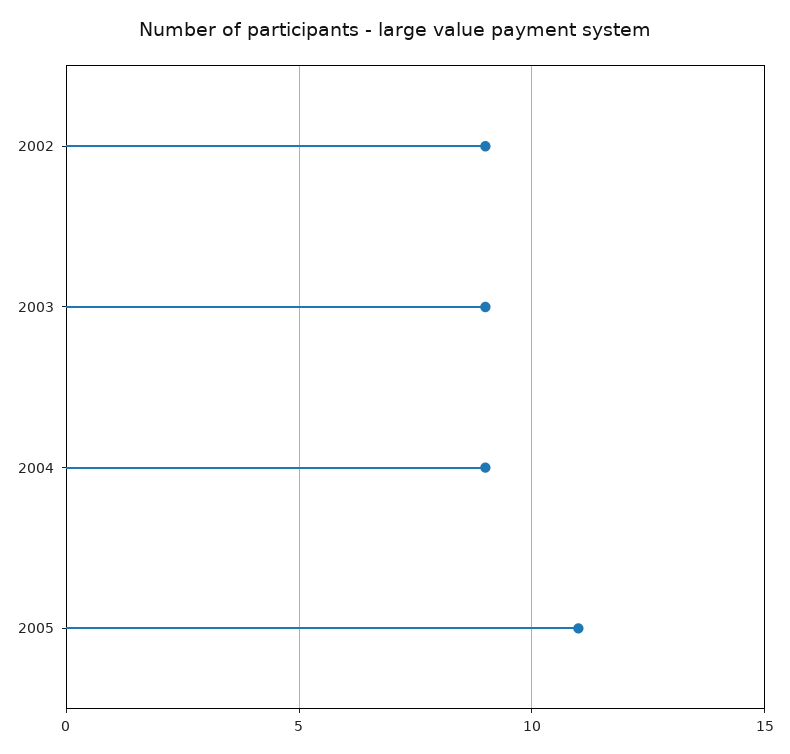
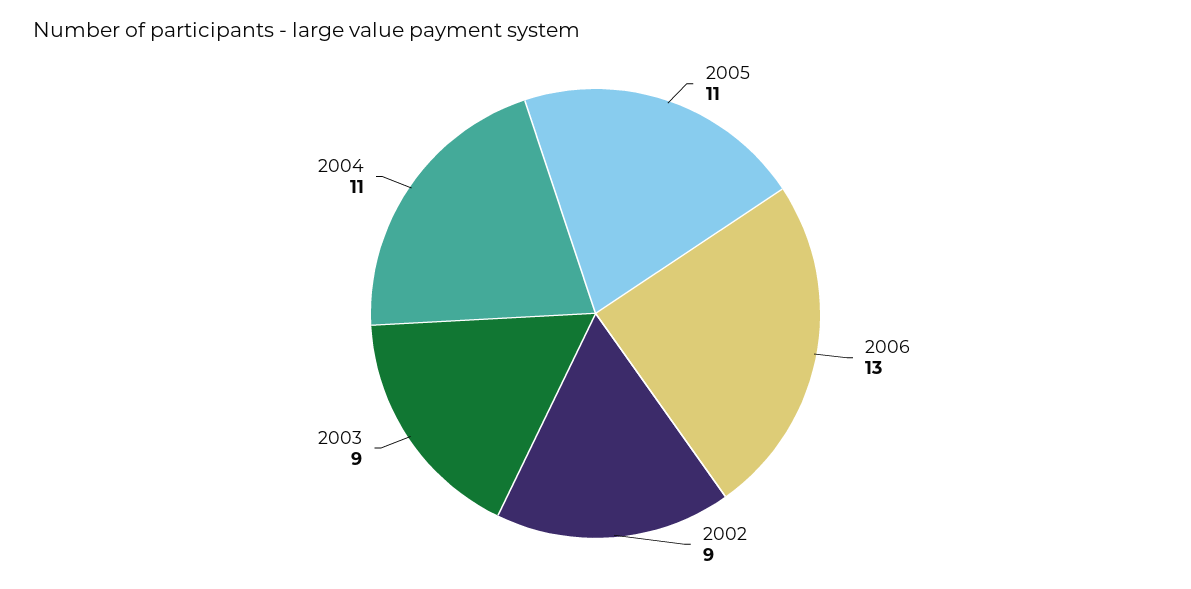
2004: 9 -> 11
2006: none -> 13

